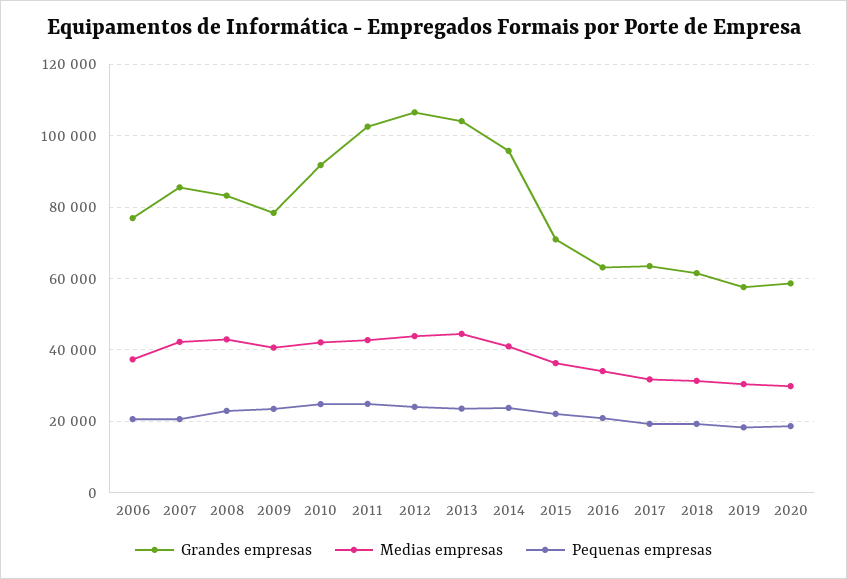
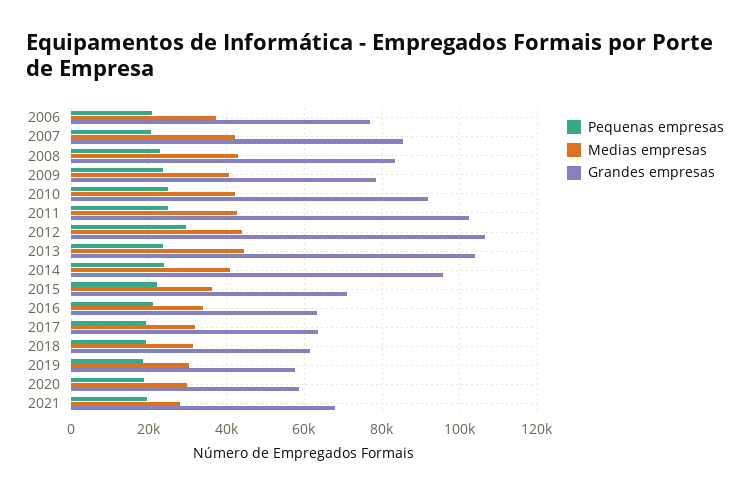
Pequenas empresas, 2012: 24000 -> 30000
Pequenas empresas, 2021: none -> 20000
Medias empresas, 2021: none -> 28000
Grandes empresas, 2021: none -> 68000

